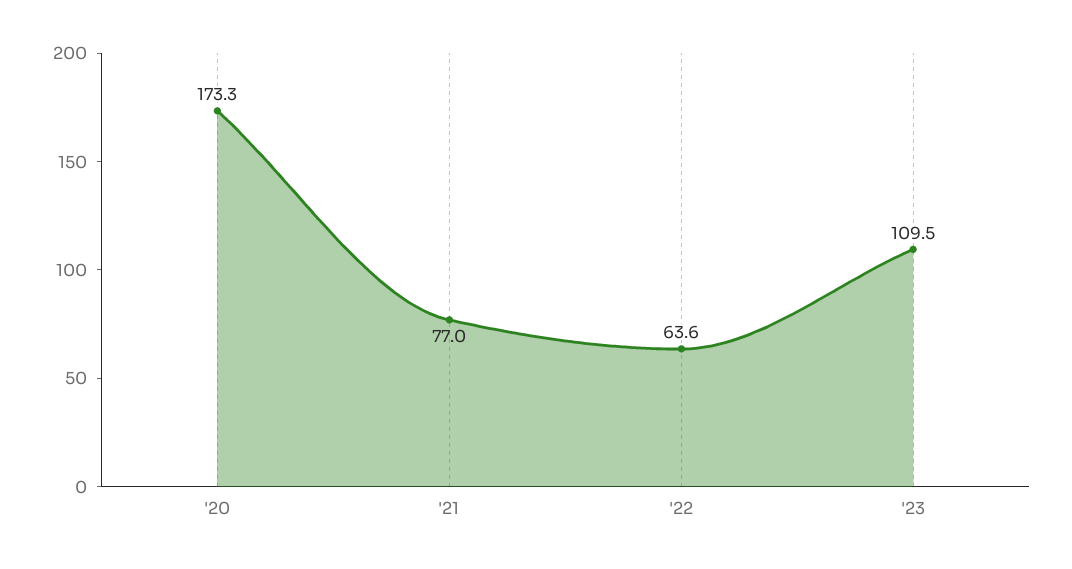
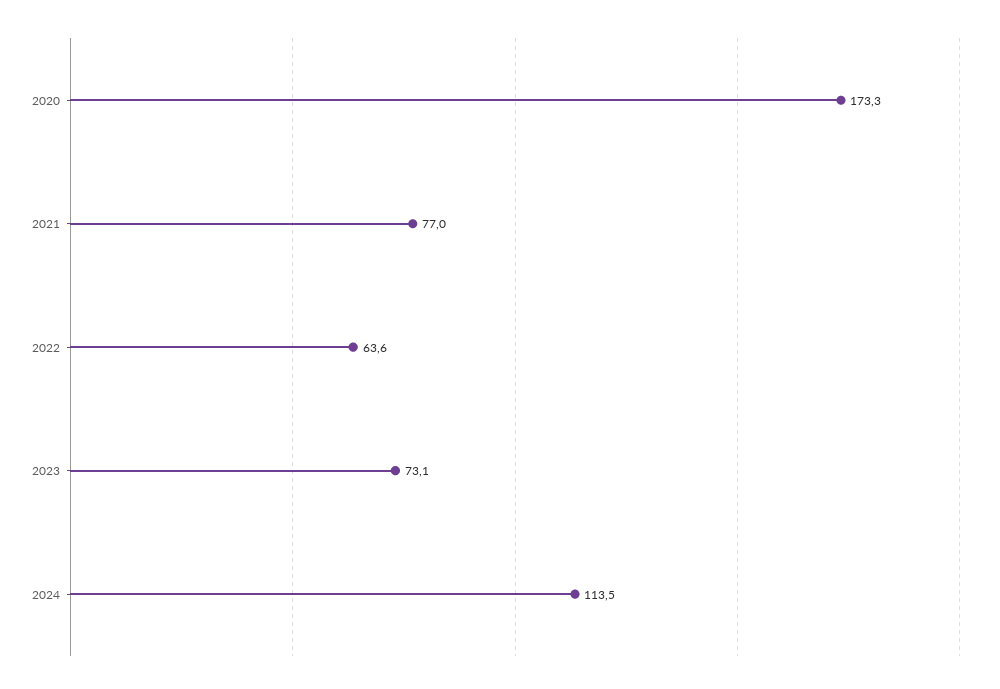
'23: 109.5 -> 73.1
2024: none -> 113.5

